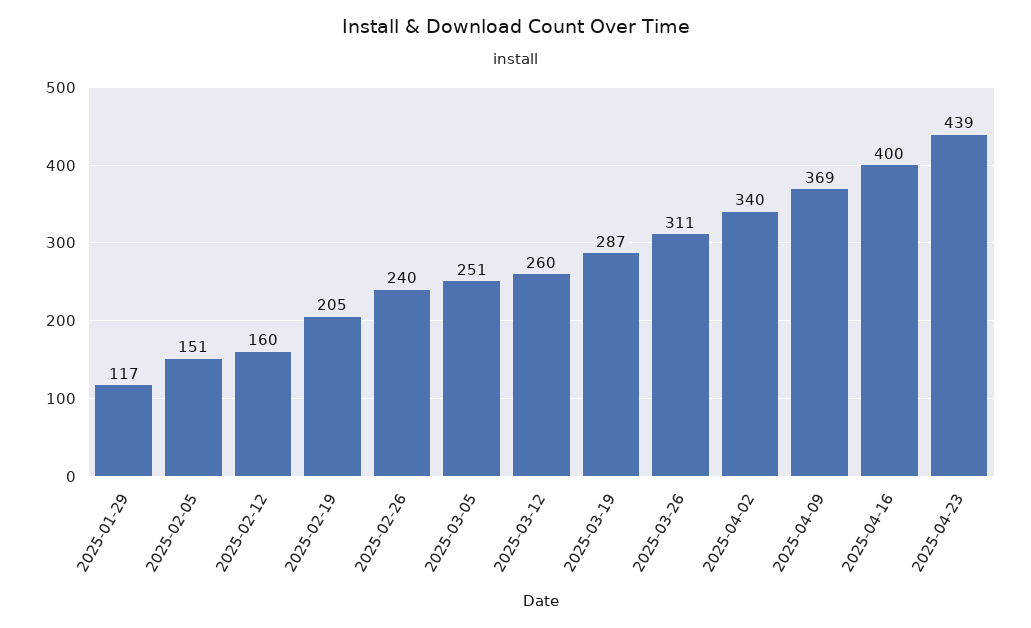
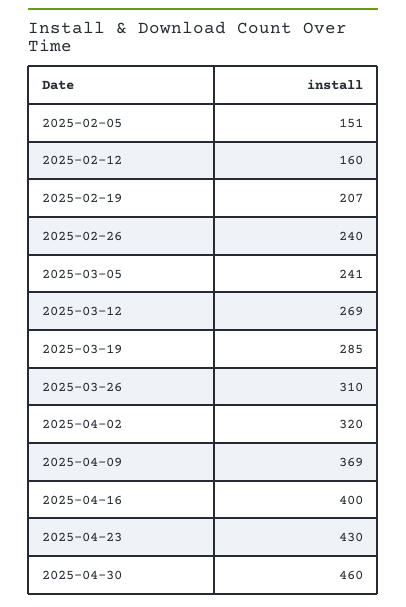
2025-01-29: 117 -> none
2025-02-19: 205 -> 207
2025-03-05: 251 -> 241
2025-03-12: 260 -> 269
2025-03-19: 287 -> 285
2025-03-26: 311 -> 310
2025-04-02: 340 -> 320
2025-04-23: 439 -> 430
2025-04-30: none -> 460

